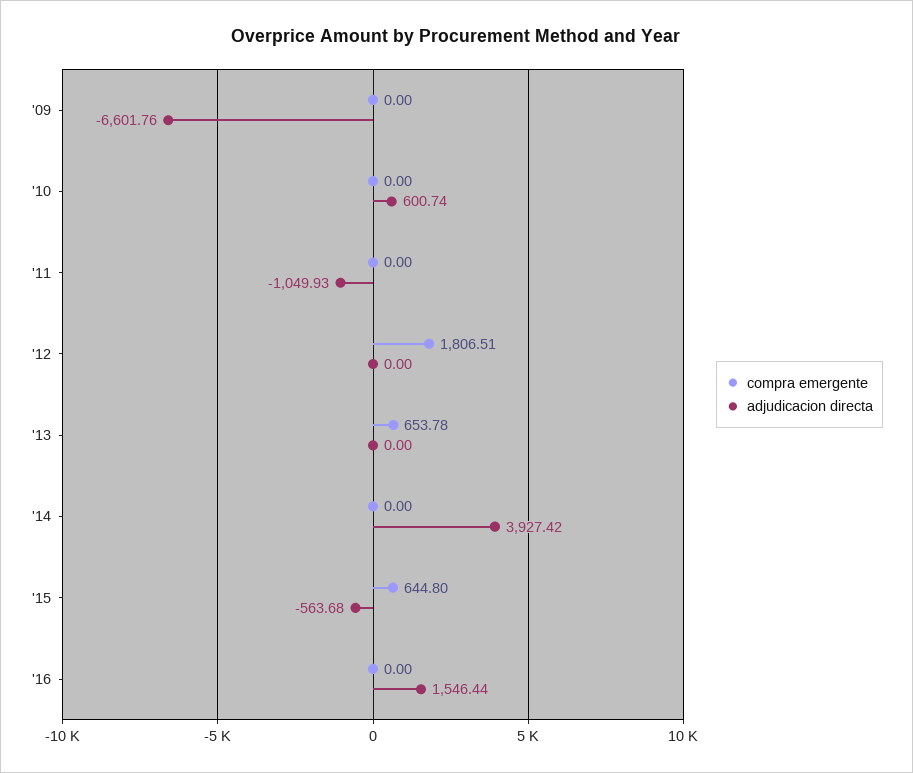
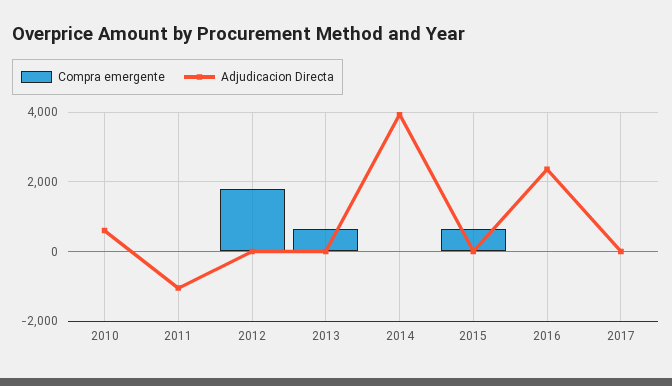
compra emergente, '09: 0 -> none
adjudicacion directa, '09: -6601.76 -> none
adjudicacion directa, '15: -563.68 -> 0
adjudicacion directa, '16: 1546.44 -> 2400
compra emergente, 2017: none -> 0
adjudicacion directa, 2017: none -> 0

